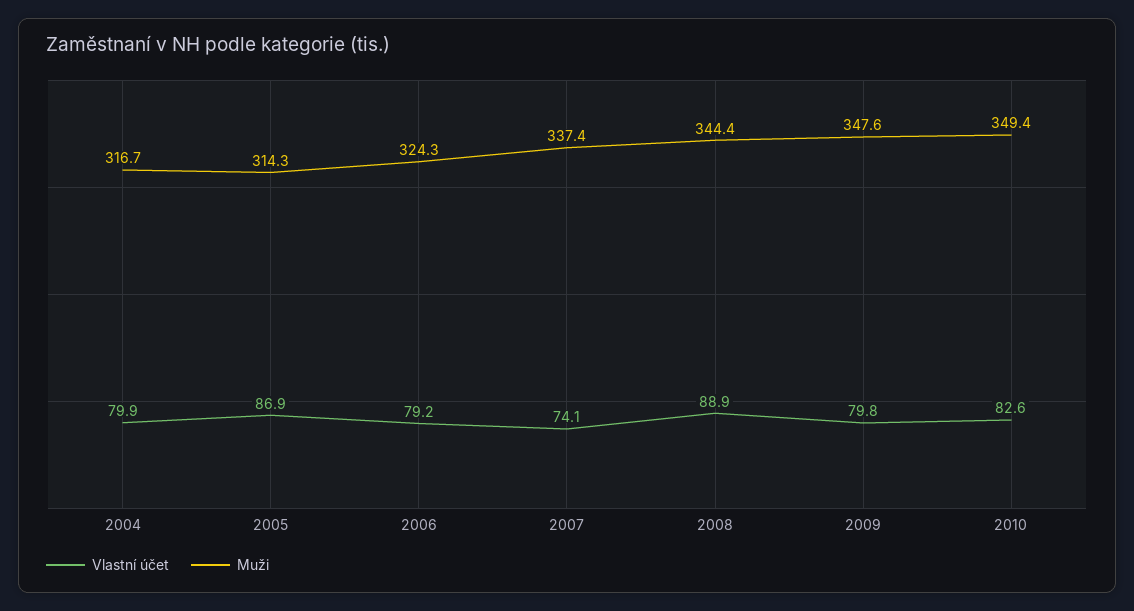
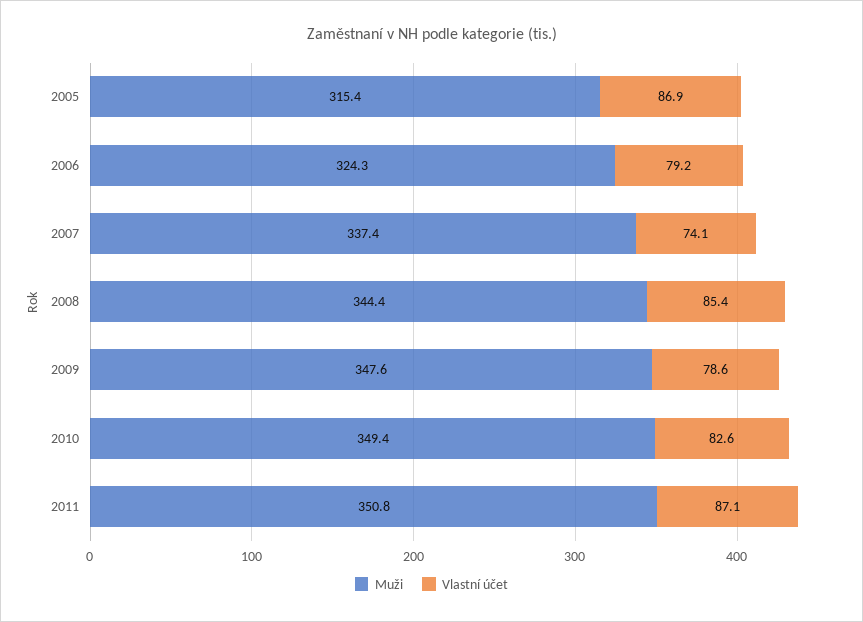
Vlastní účet, 2004: 79.9 -> none
Muži, 2004: 316.7 -> none
Muži, 2005: 314.3 -> 315.4
Vlastní účet, 2008: 88.9 -> 85.4
Vlastní účet, 2009: 79.8 -> 78.6
Muži, 2011: none -> 350.8
Vlastní účet, 2011: none -> 87.1

